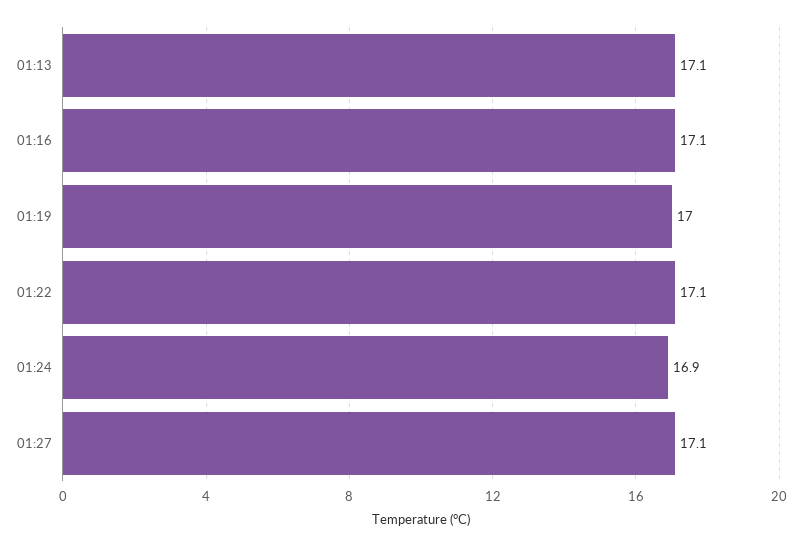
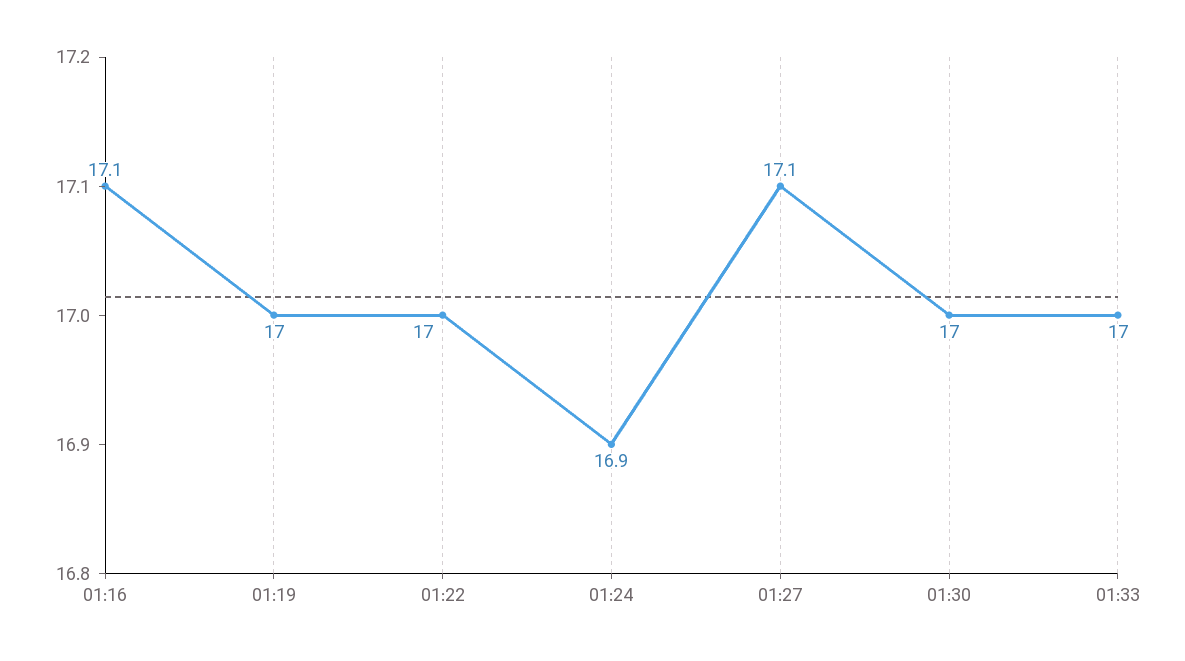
01:13: 17.1 -> none
01:22: 17.1 -> 17
01:30: none -> 17
01:33: none -> 17

